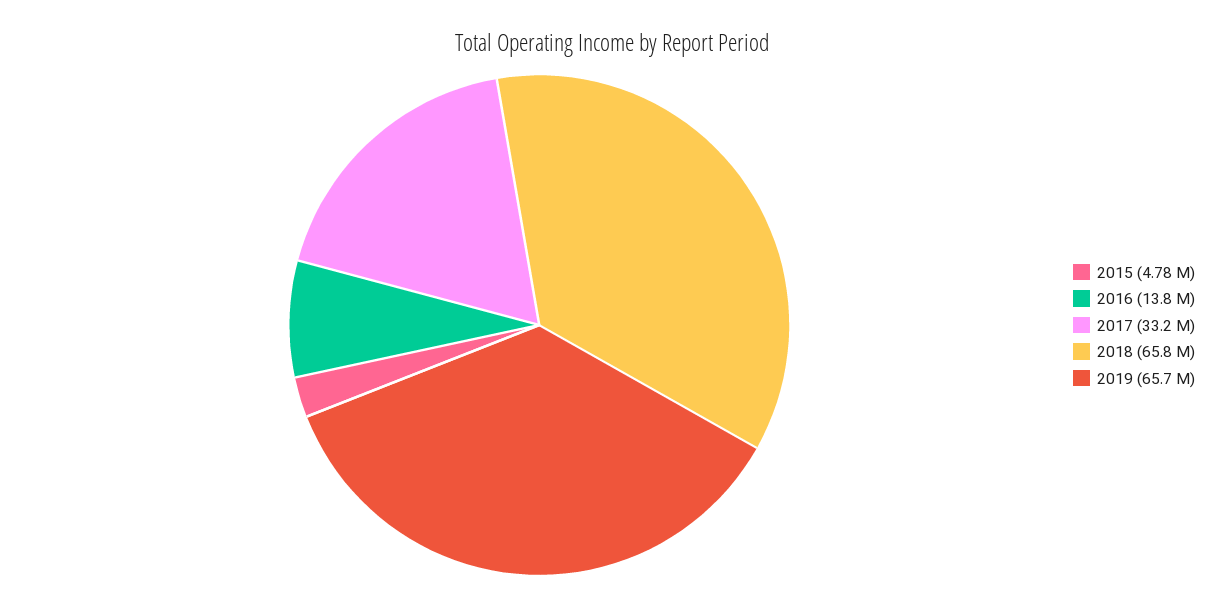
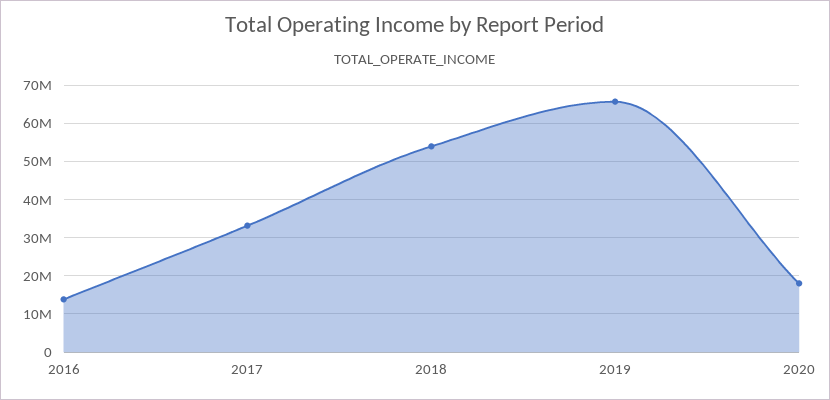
2015: 4780000 -> none
2018: 65800000 -> 54000000
2020: none -> 18000000

